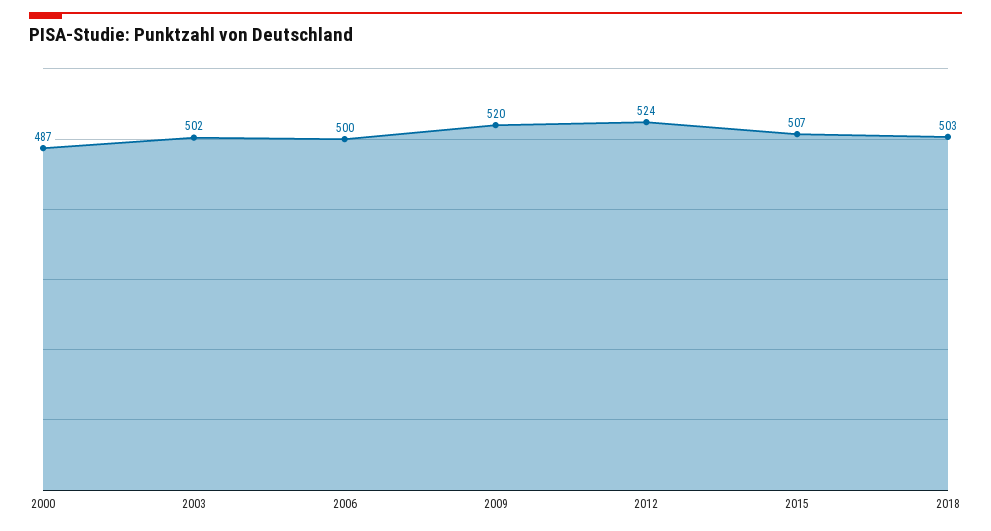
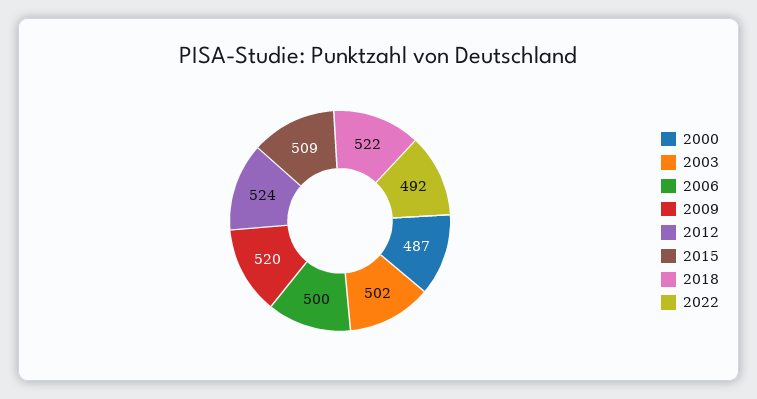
2015: 507 -> 509
2018: 503 -> 522
2022: none -> 492

